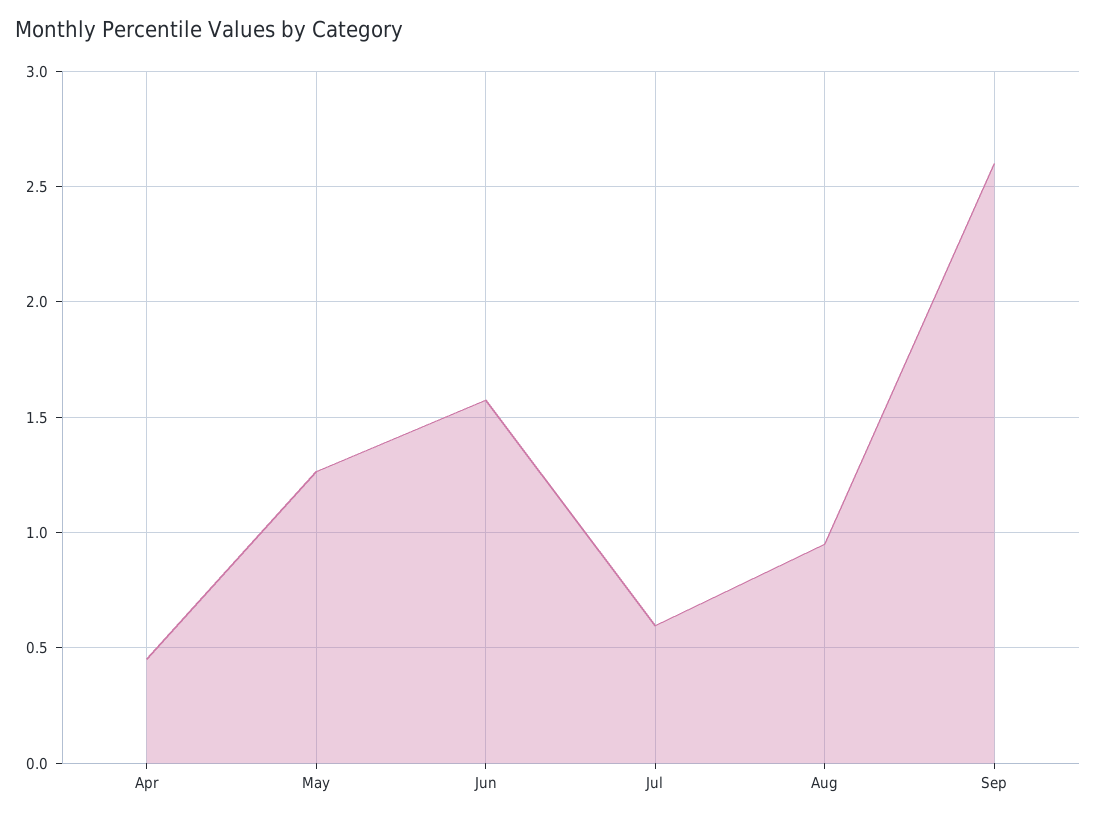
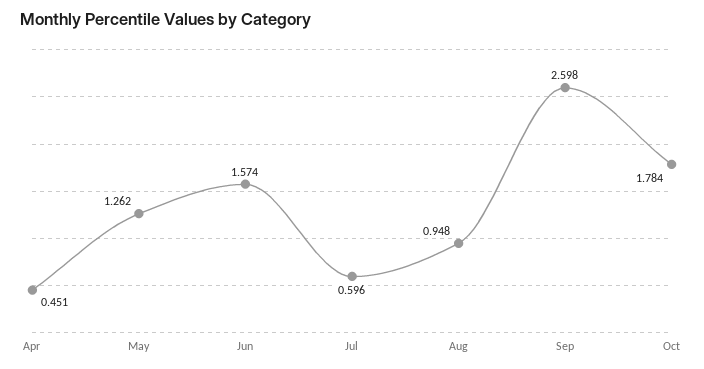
Oct: none -> 1.784

